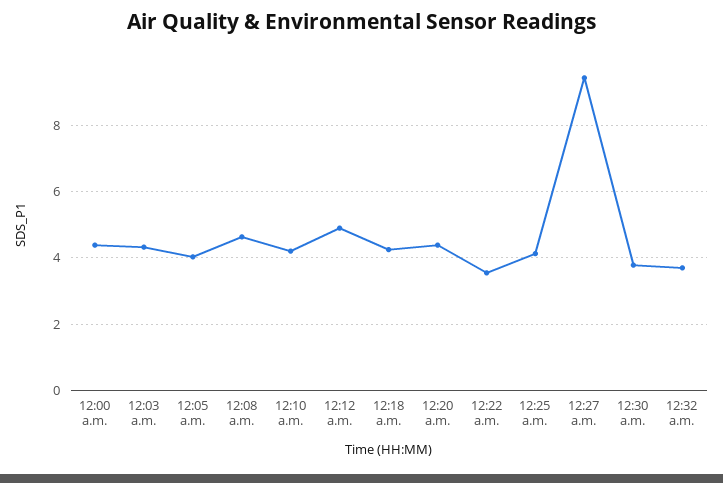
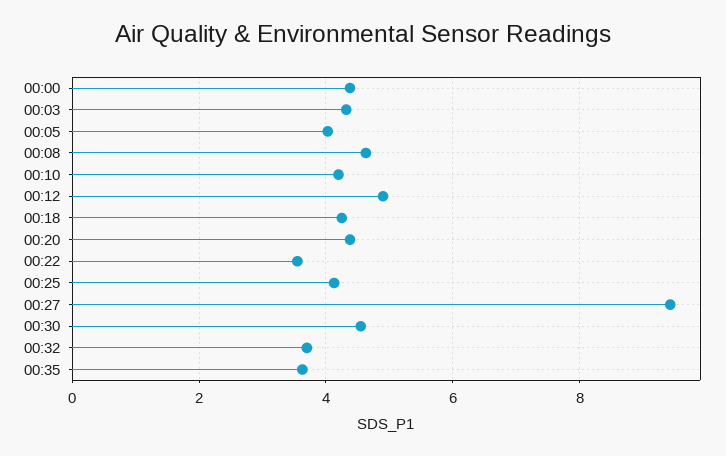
12:30 a.m.: 3.8 -> 4.6
00:35: none -> 3.6

